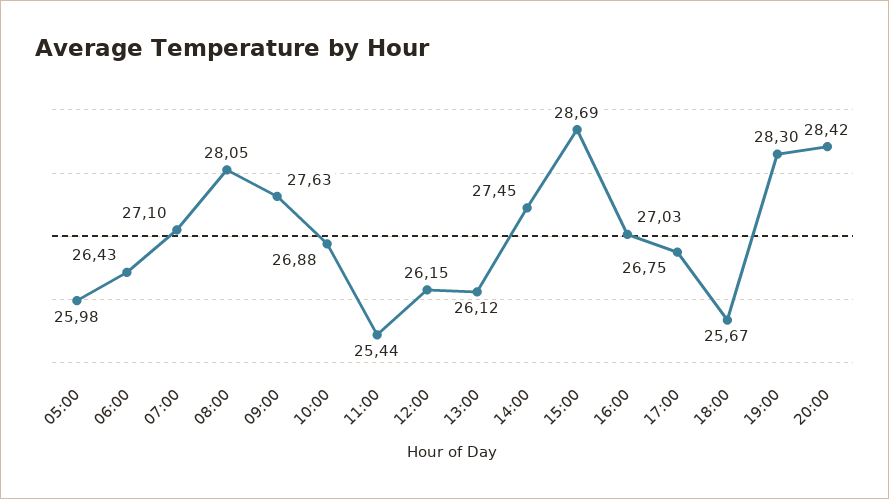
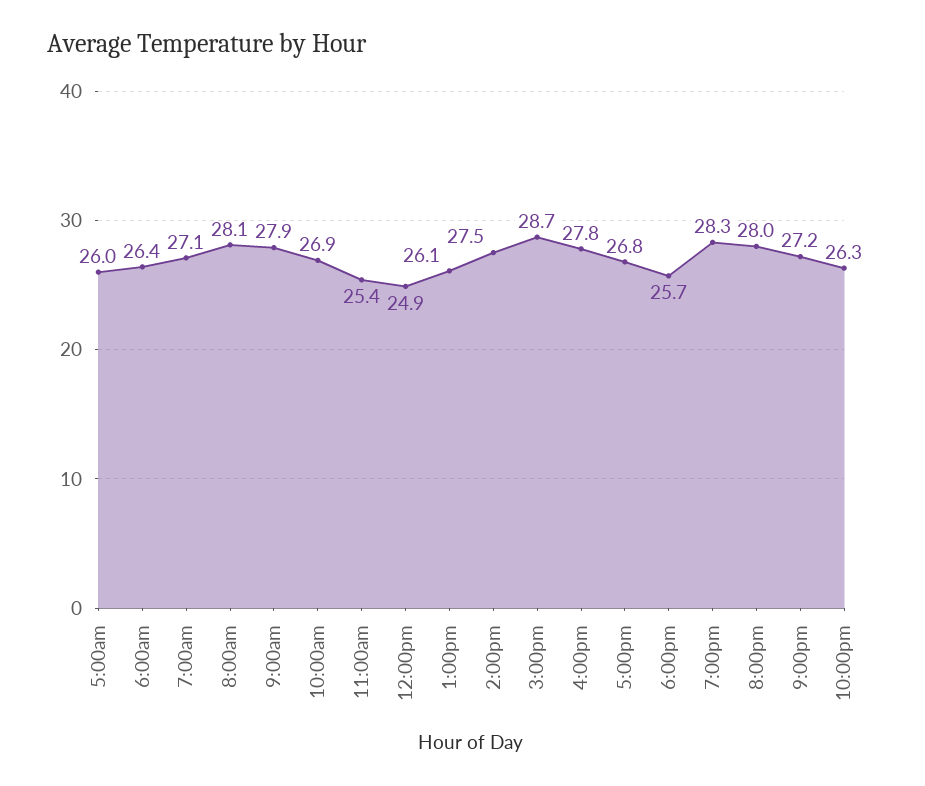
09:00: 27.63 -> 27.9
12:00: 26.15 -> 24.9
16:00: 27.03 -> 27.8
20:00: 28.42 -> 28
9:00pm: none -> 27.2
10:00pm: none -> 26.3

